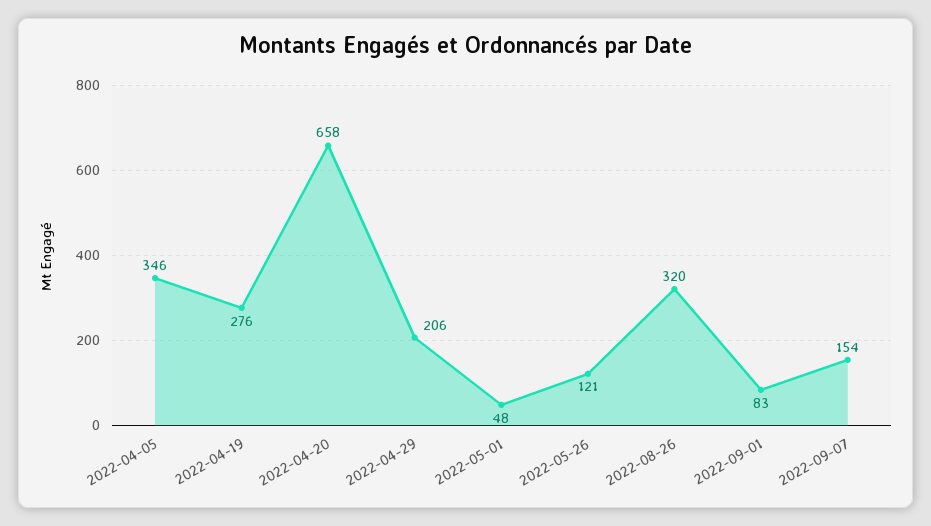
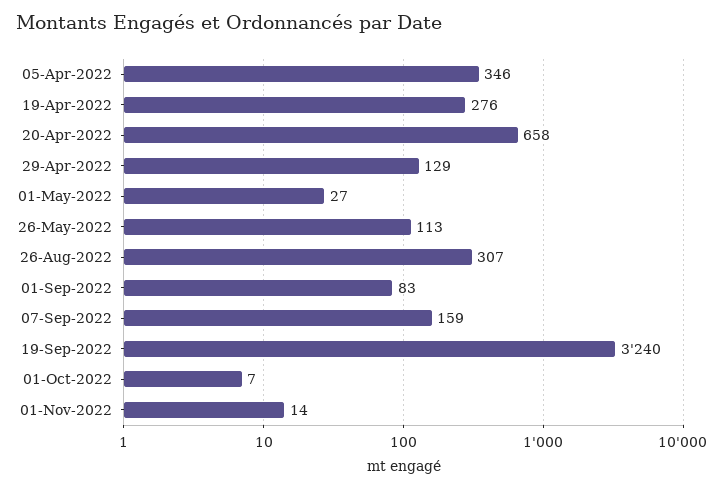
2022-04-29: 206 -> 129
2022-05-01: 48 -> 27
2022-05-26: 121 -> 113
2022-08-26: 320 -> 307
2022-09-07: 154 -> 159
19-Sep-2022: none -> 3240
01-Oct-2022: none -> 7
01-Nov-2022: none -> 14

